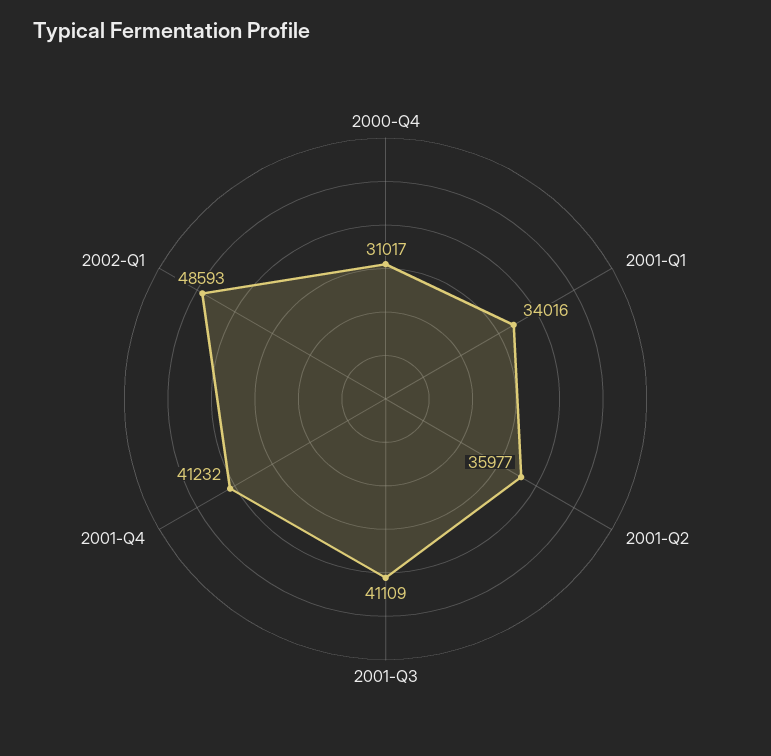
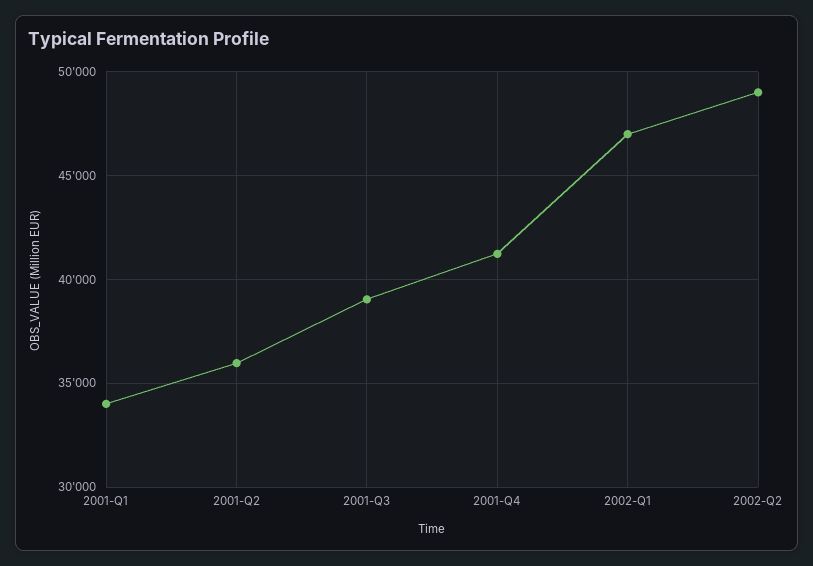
2000-Q4: 31017 -> none
2001-Q3: 41109 -> 39000
2002-Q1: 48593 -> 47000
2002-Q2: none -> 49000

